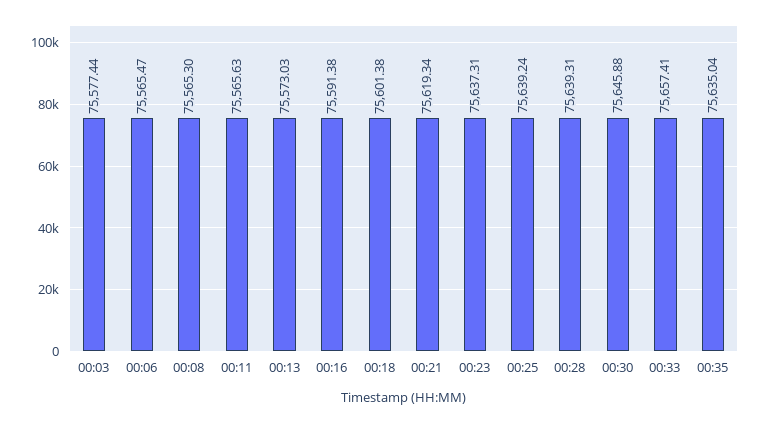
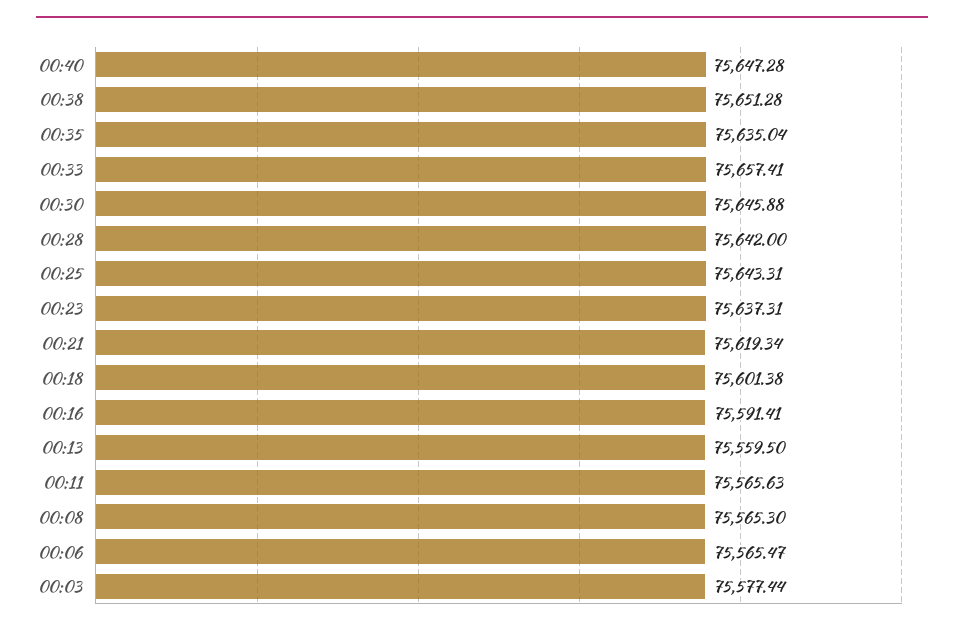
00:13: 75573.03 -> 75559.5
00:16: 75591.38 -> 75591.41
00:25: 75639.24 -> 75643.31
00:28: 75639.31 -> 75642
00:40: none -> 75647.28
00:38: none -> 75651.28

